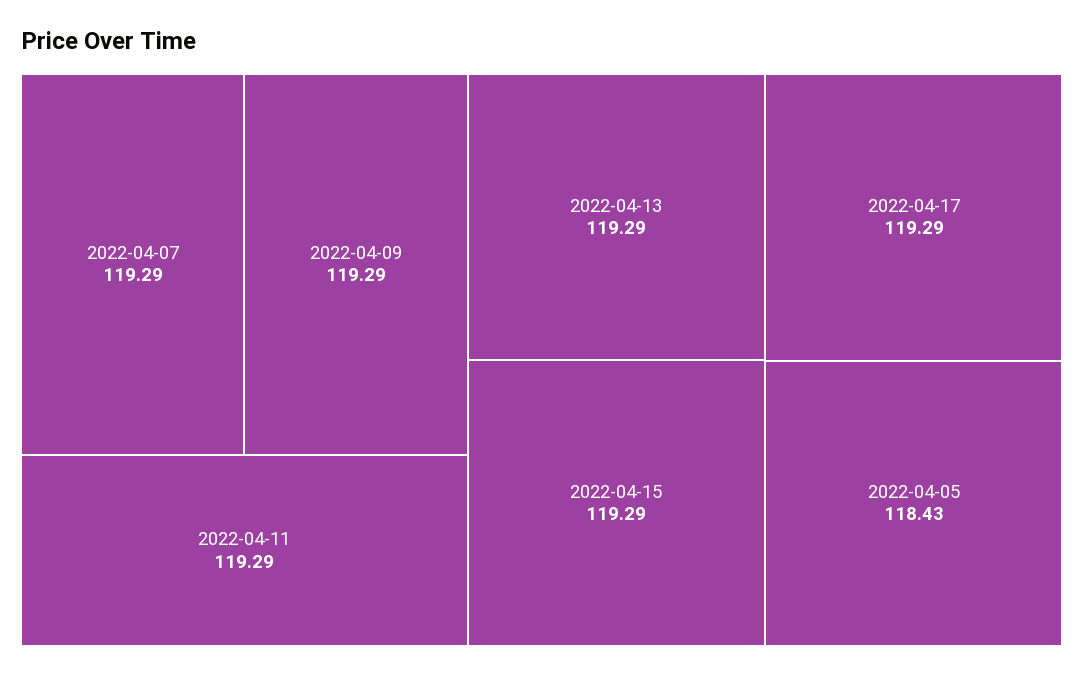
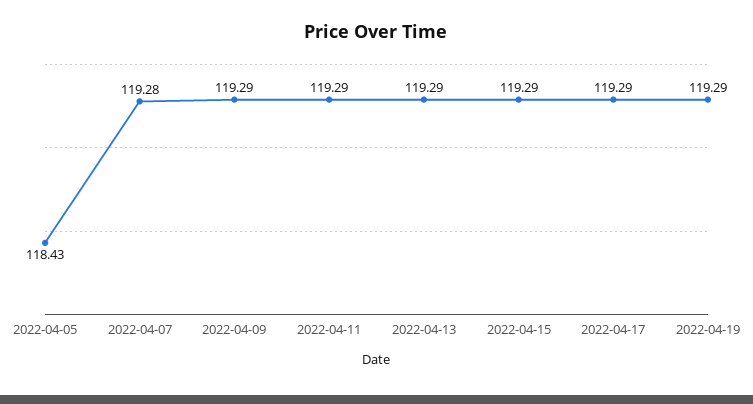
2022-04-07: 119.29 -> 119.28
2022-04-19: none -> 119.29

